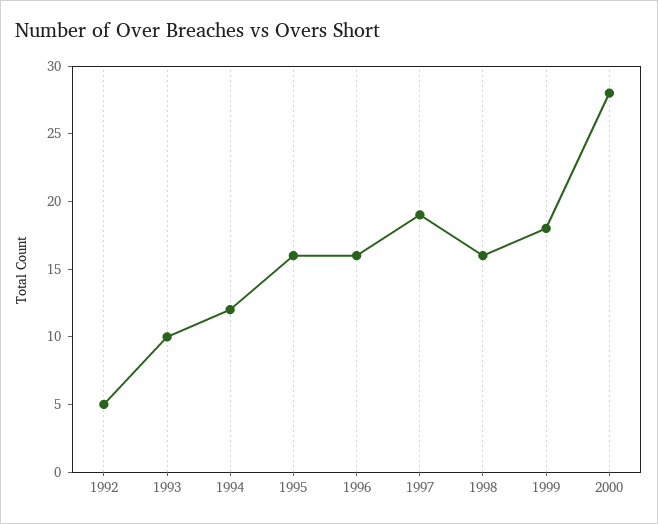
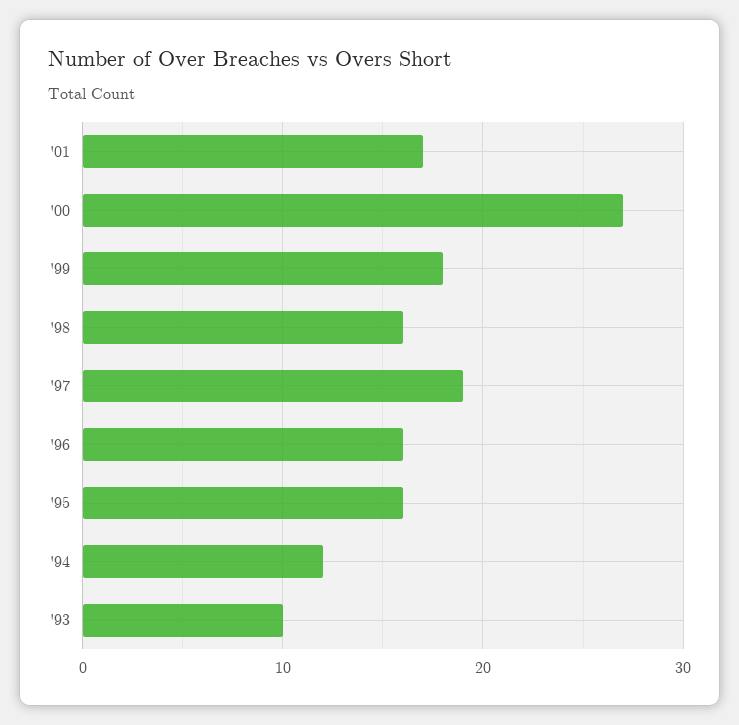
1992: 5 -> none
2000: 28 -> 27
'01: none -> 17

